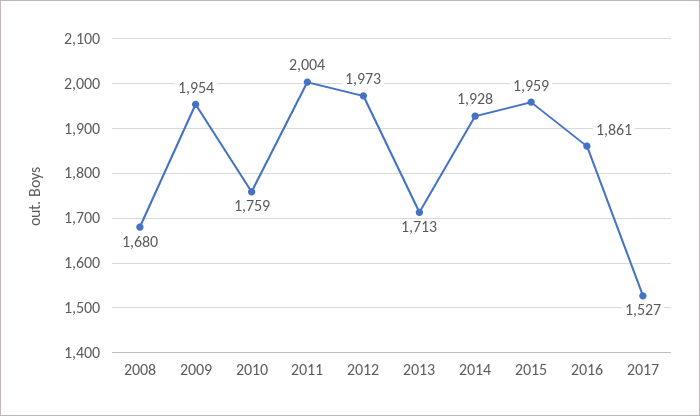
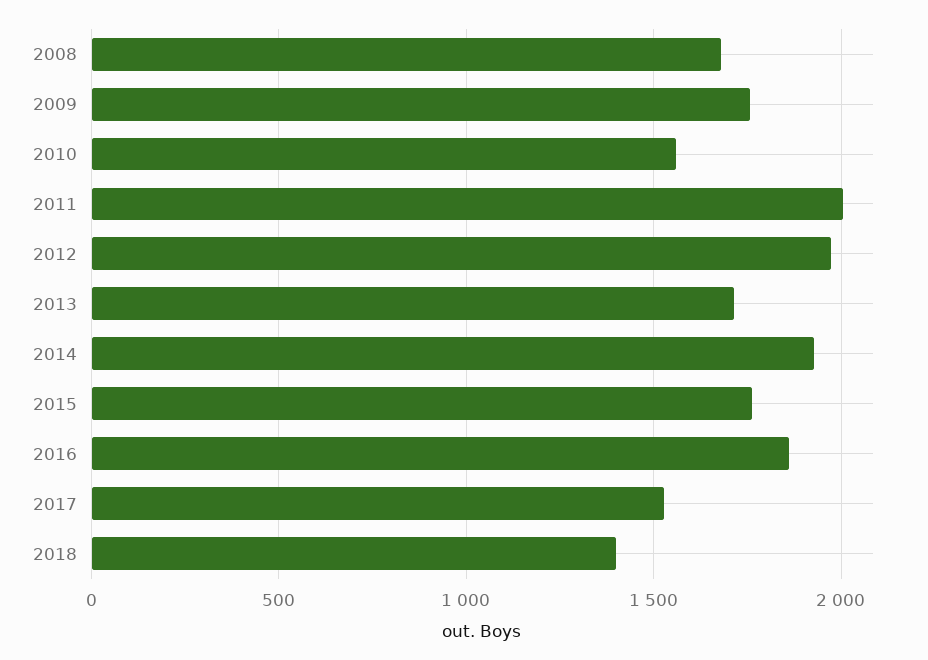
2009: 1954 -> 1750
2010: 1759 -> 1550
2015: 1959 -> 1750
2018: none -> 1400

